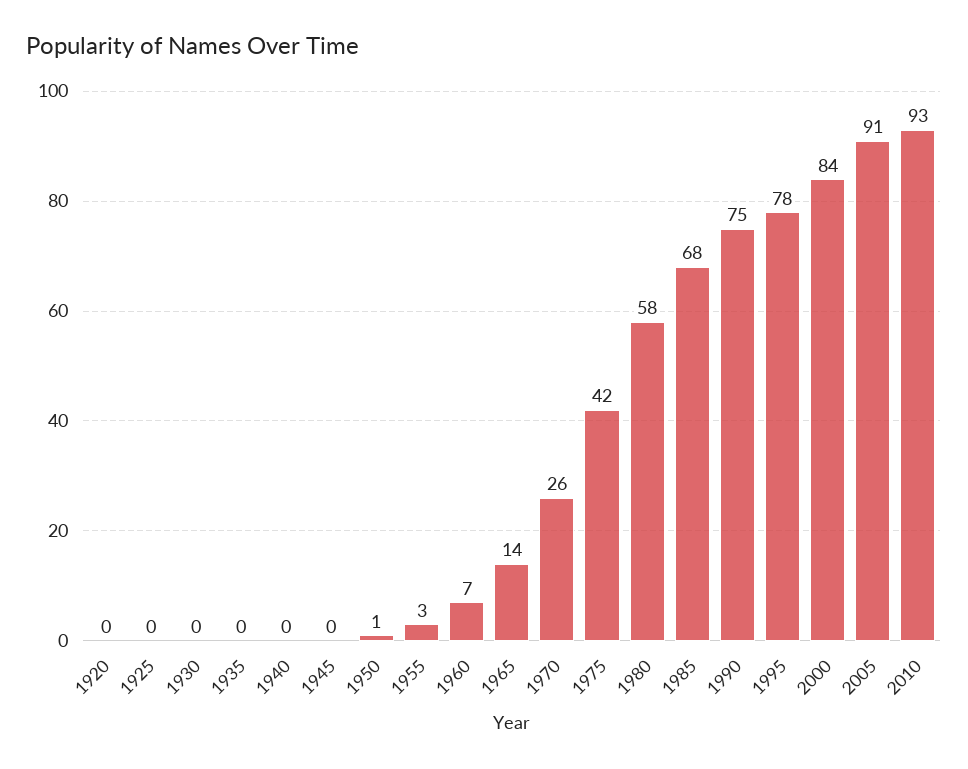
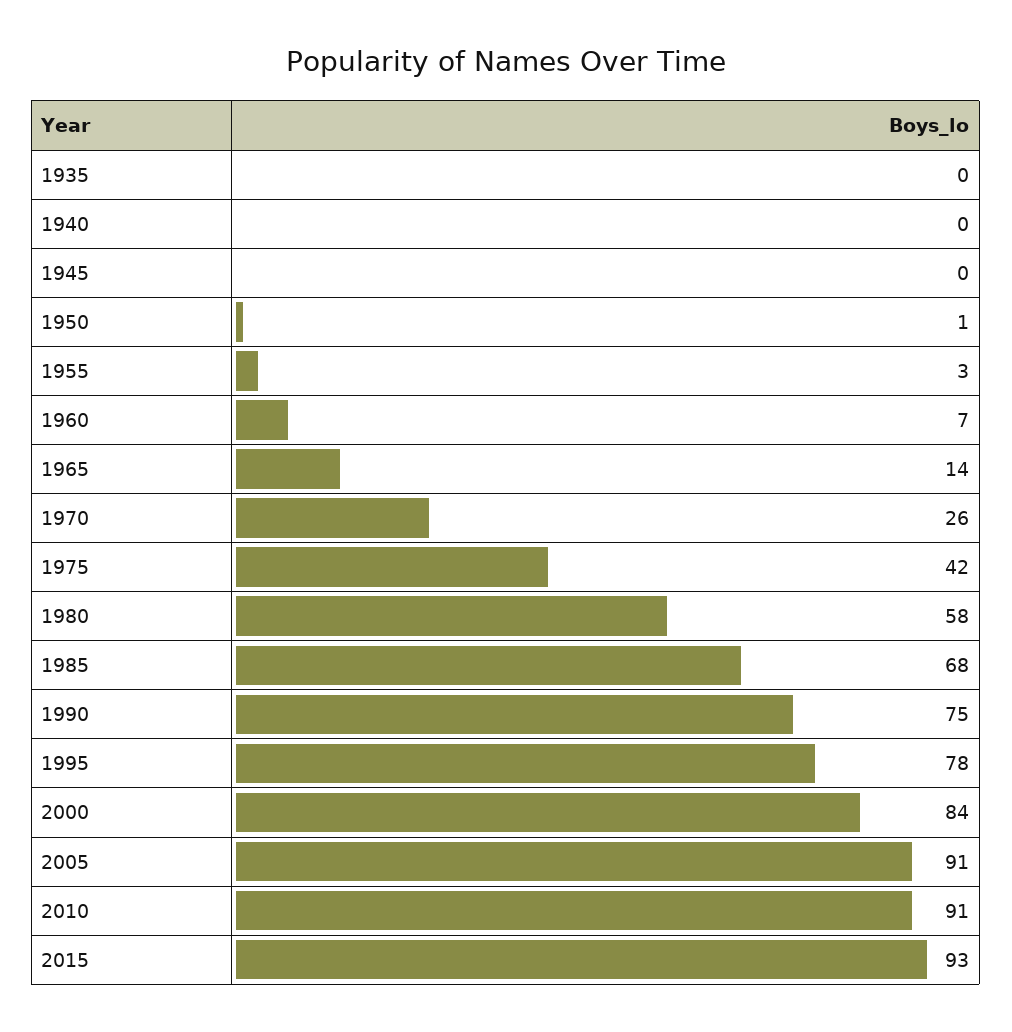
1920: 0 -> none
1925: 0 -> none
1930: 0 -> none
2010: 93 -> 91
2015: none -> 93

